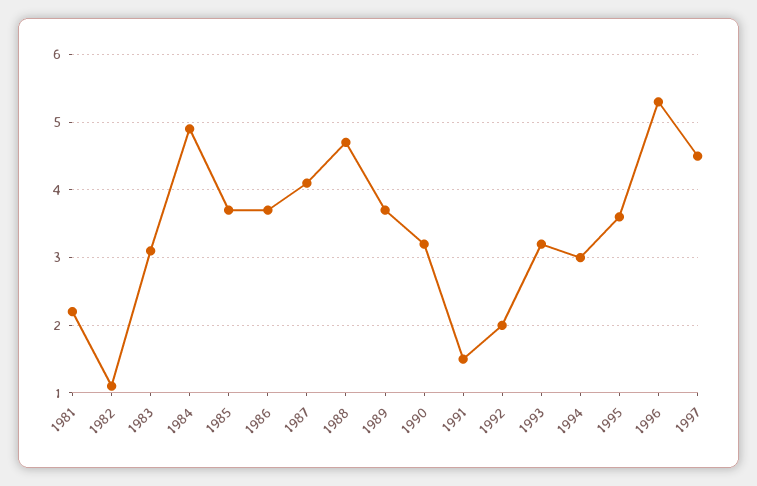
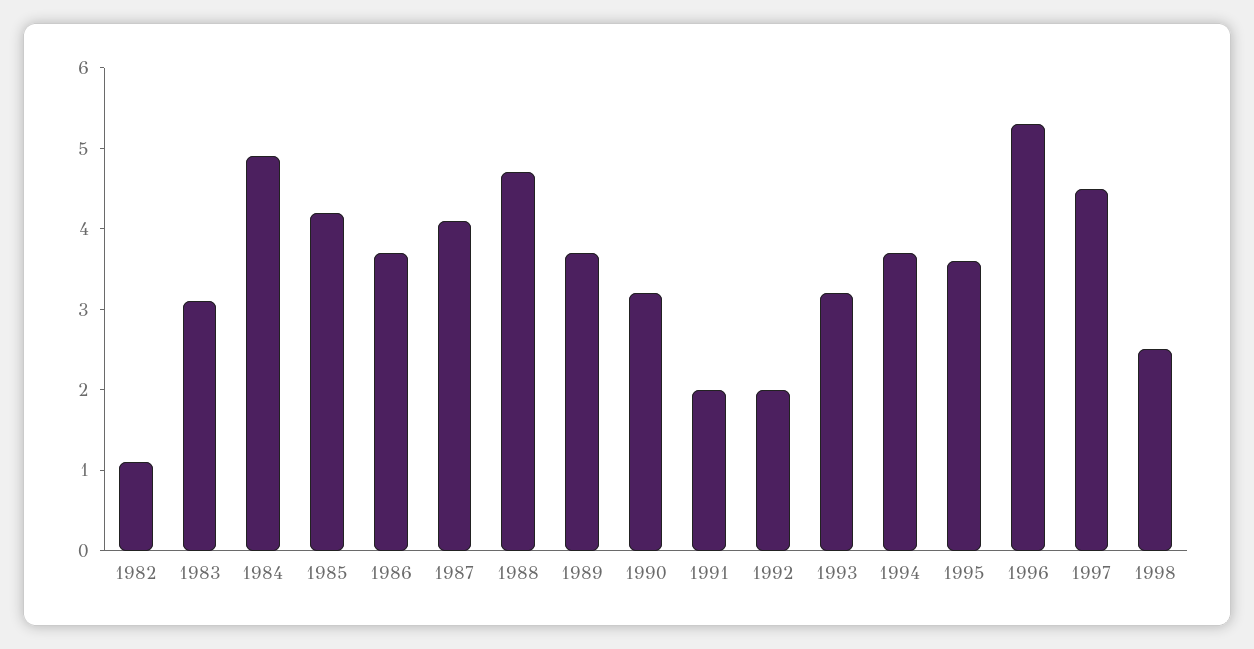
1981: 2.2 -> none
1985: 3.7 -> 4.2
1991: 1.5 -> 2
1994: 3 -> 3.7
1998: none -> 2.5

